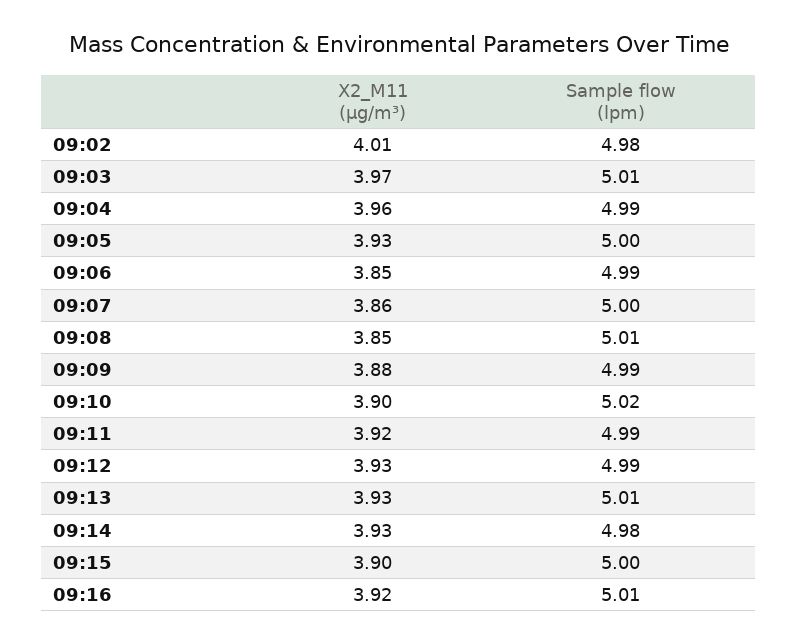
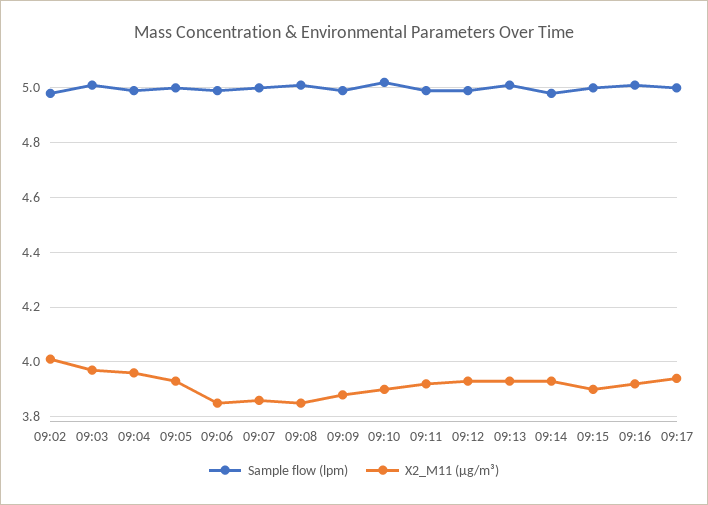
Sample flow (lpm), 09:17: none -> 5
X2_M11 (μg/m³), 09:17: none -> 3.95

